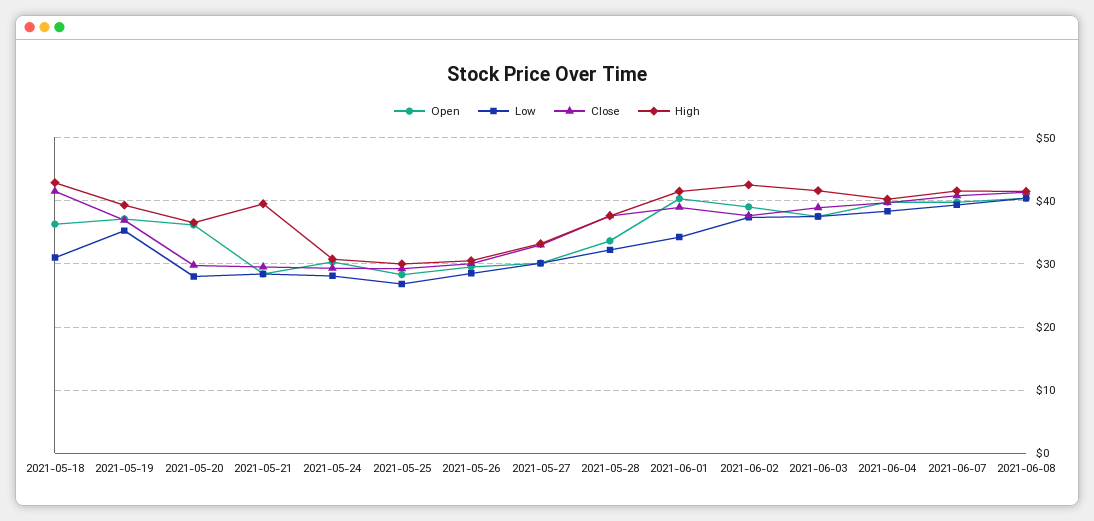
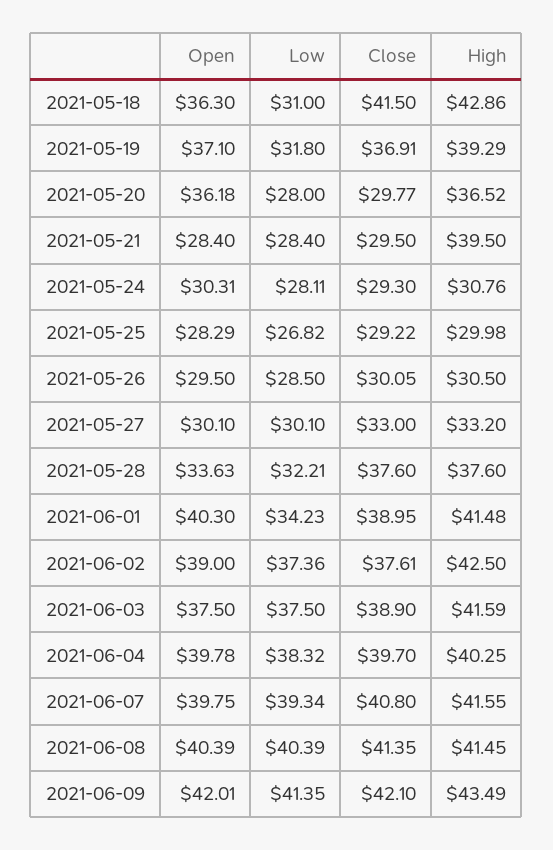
Low, 2021-05-19: 35 -> 31.8
Open, 2021-06-09: none -> 42.01
Low, 2021-06-09: none -> 41.35
Close, 2021-06-09: none -> 42.1
High, 2021-06-09: none -> 43.49

